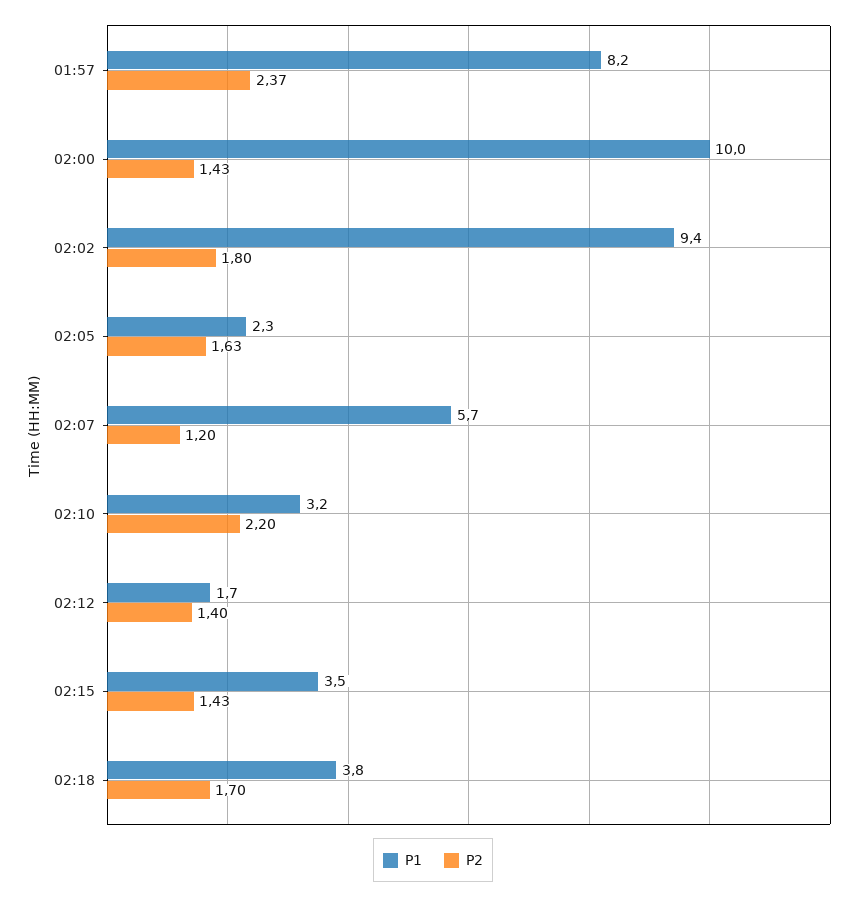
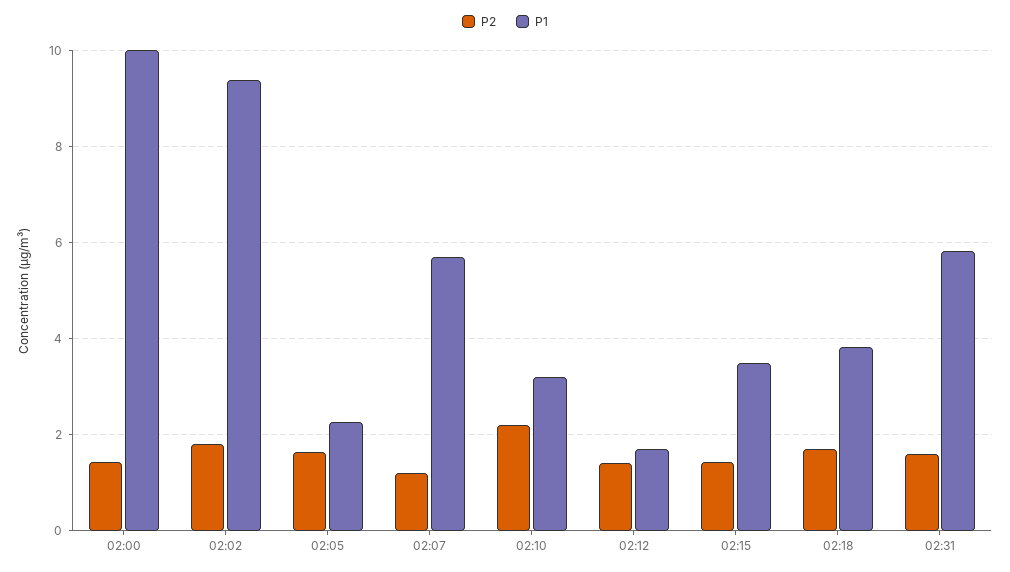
P1, 01:57: 8.2 -> none
P2, 01:57: 2.37 -> none
P2, 02:31: none -> 1.6
P1, 02:31: none -> 5.8

